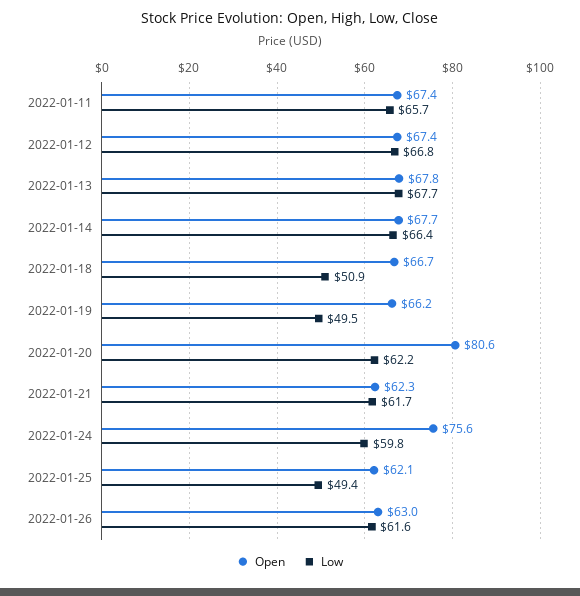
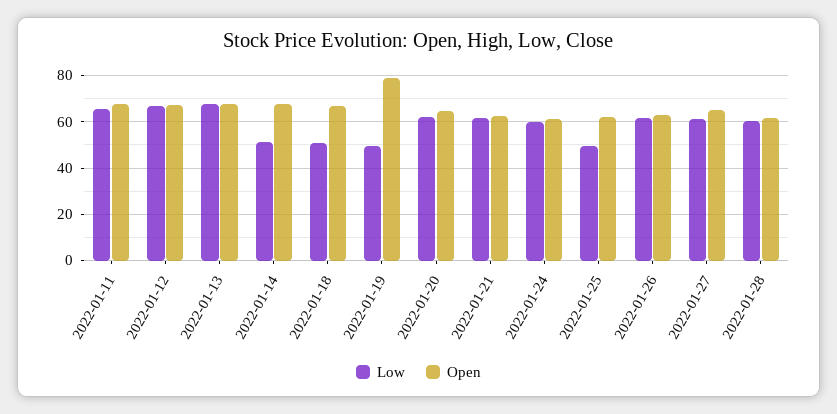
Low, 2022-01-14: 66.4 -> 50
Open, 2022-01-19: 66.2 -> 80
Open, 2022-01-20: 80.6 -> 65
Open, 2022-01-24: 75.6 -> 60
Low, 2022-01-27: none -> 60
Open, 2022-01-27: none -> 65
Low, 2022-01-28: none -> 60
Open, 2022-01-28: none -> 60

